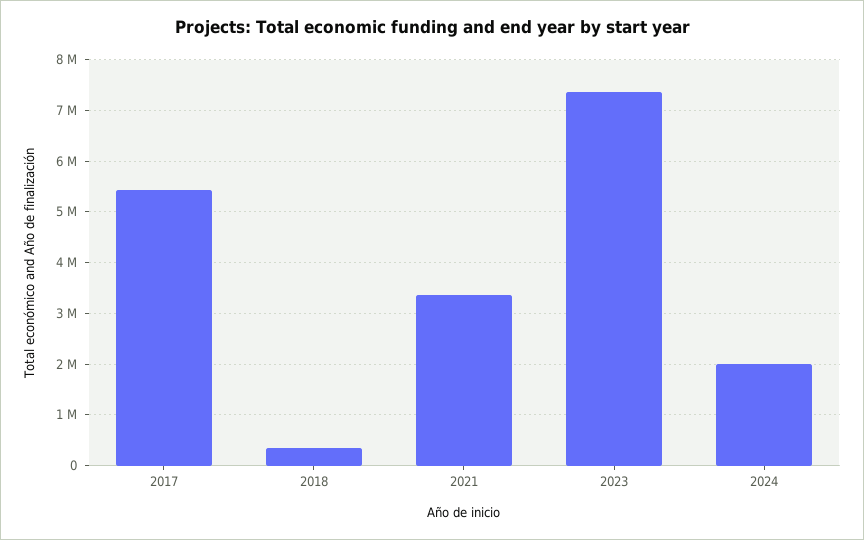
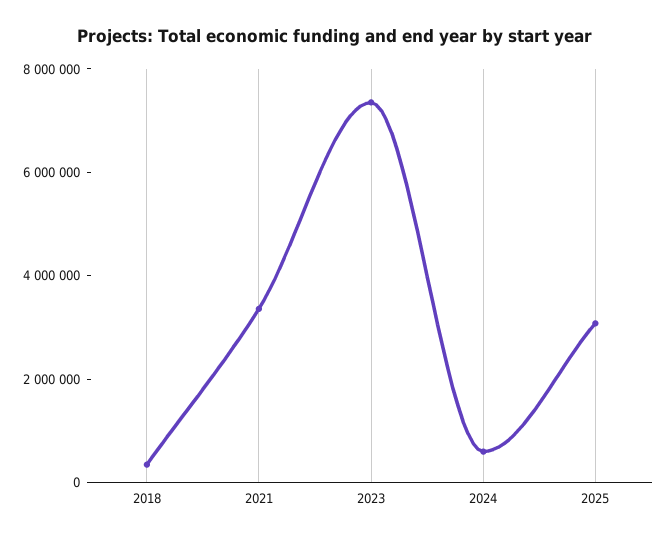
2017: 5400000 -> none
2024: 2000000 -> 500000
2025: none -> 3000000

